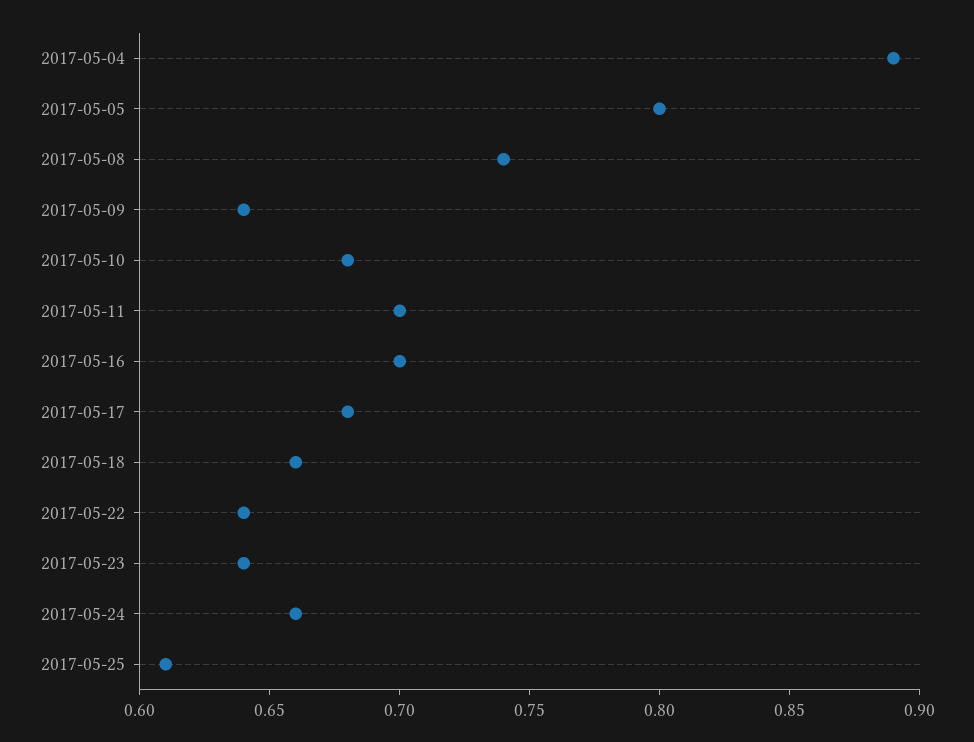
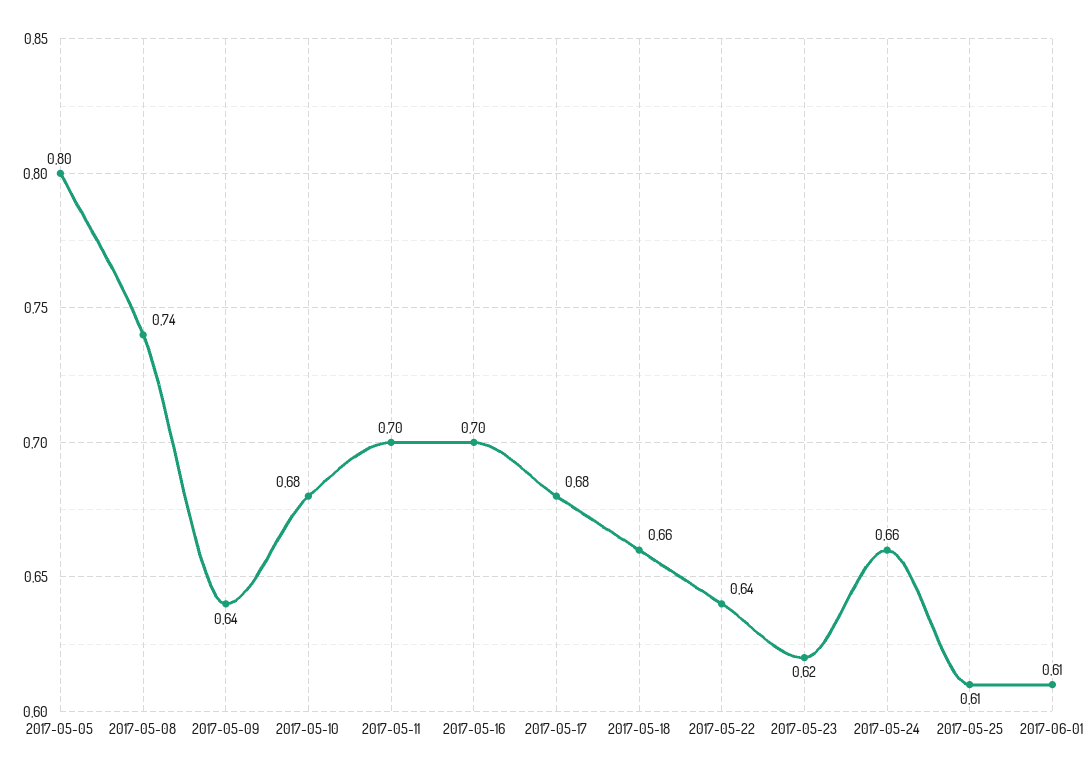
2017-05-04: 0.89 -> none
2017-05-23: 0.64 -> 0.62
2017-06-01: none -> 0.61

